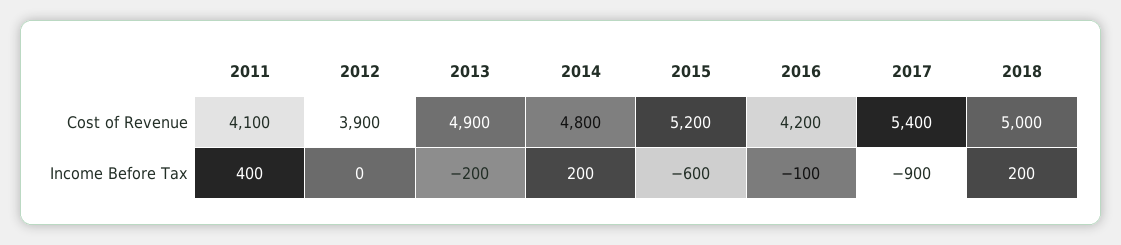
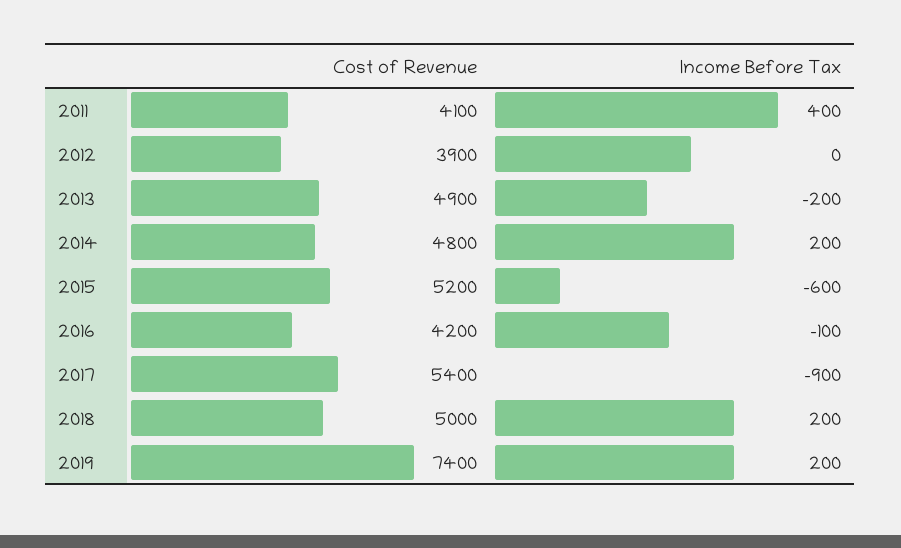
2019, Cost of Revenue: none -> 7400
2019, Income Before Tax: none -> 200

